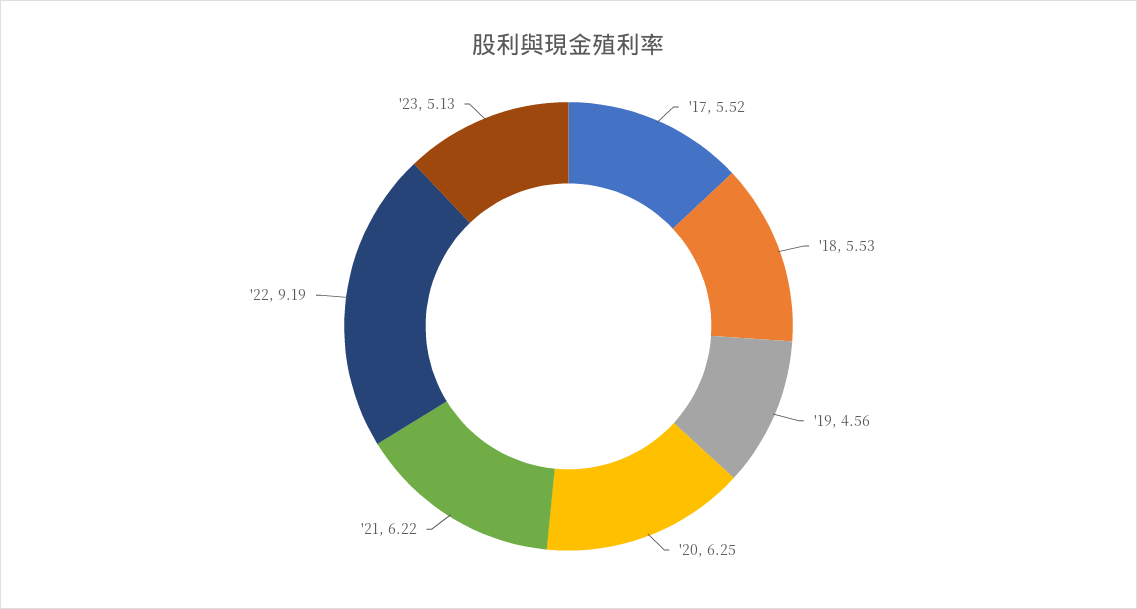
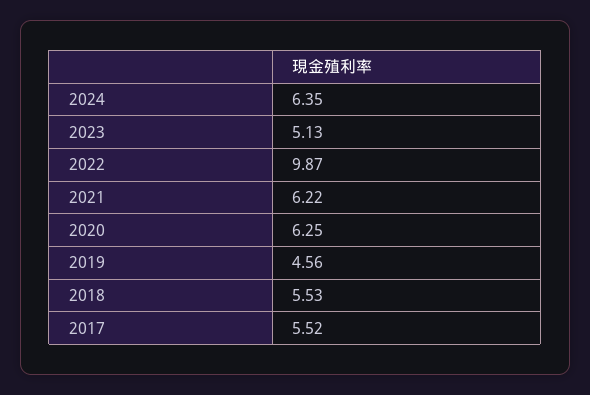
'22: 9.19 -> 9.87
2024: none -> 6.35

